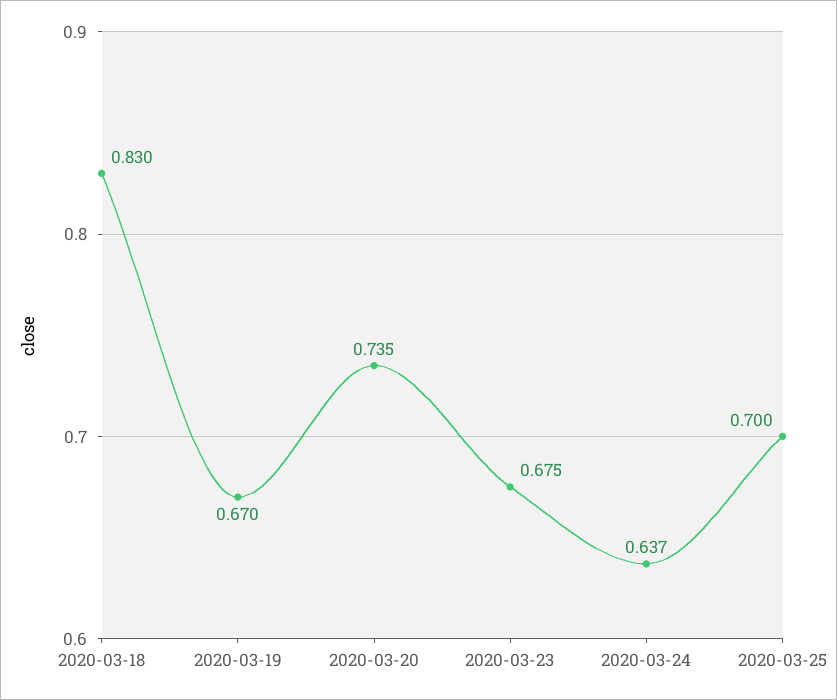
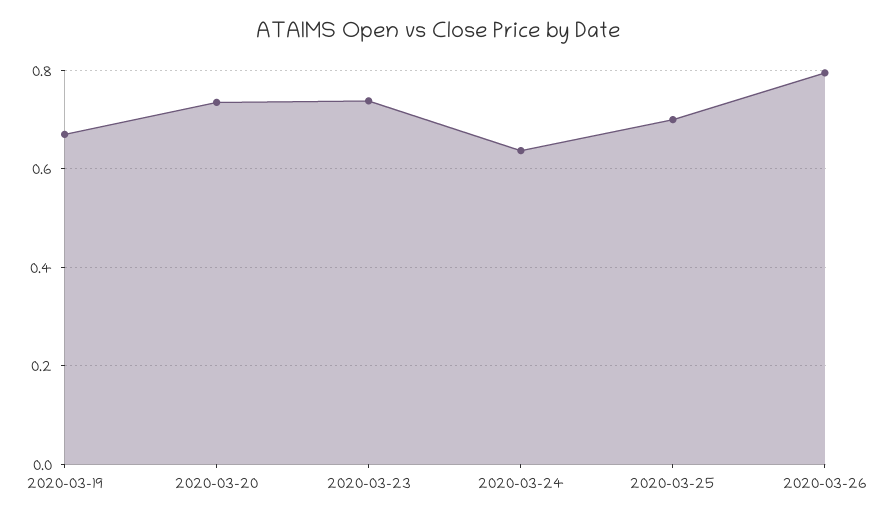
2020-03-18: 0.83 -> none
2020-03-23: 0.675 -> 0.74
2020-03-26: none -> 0.8

